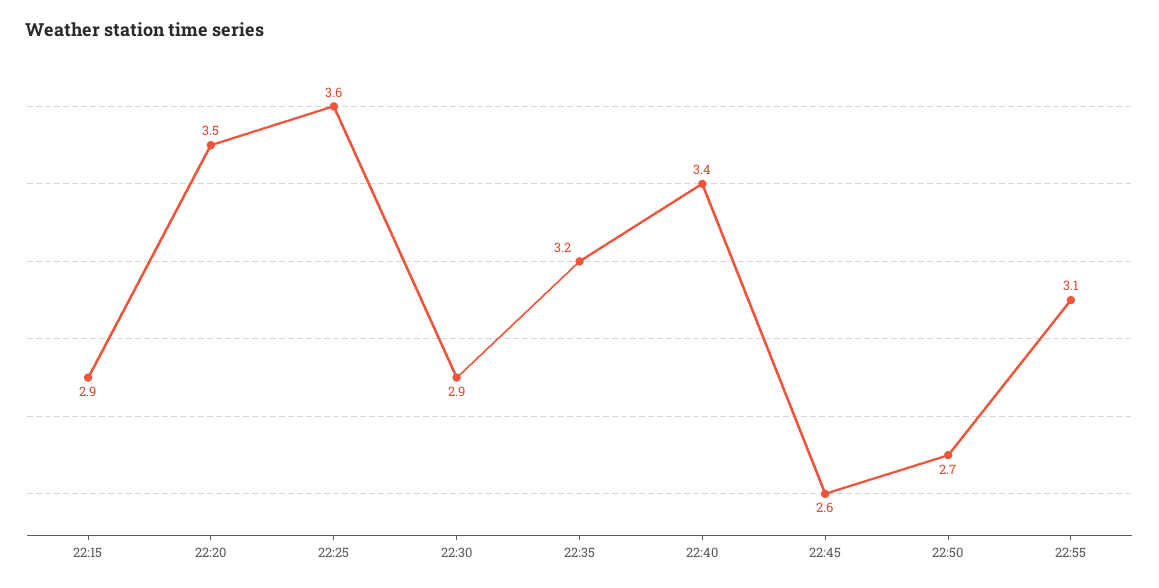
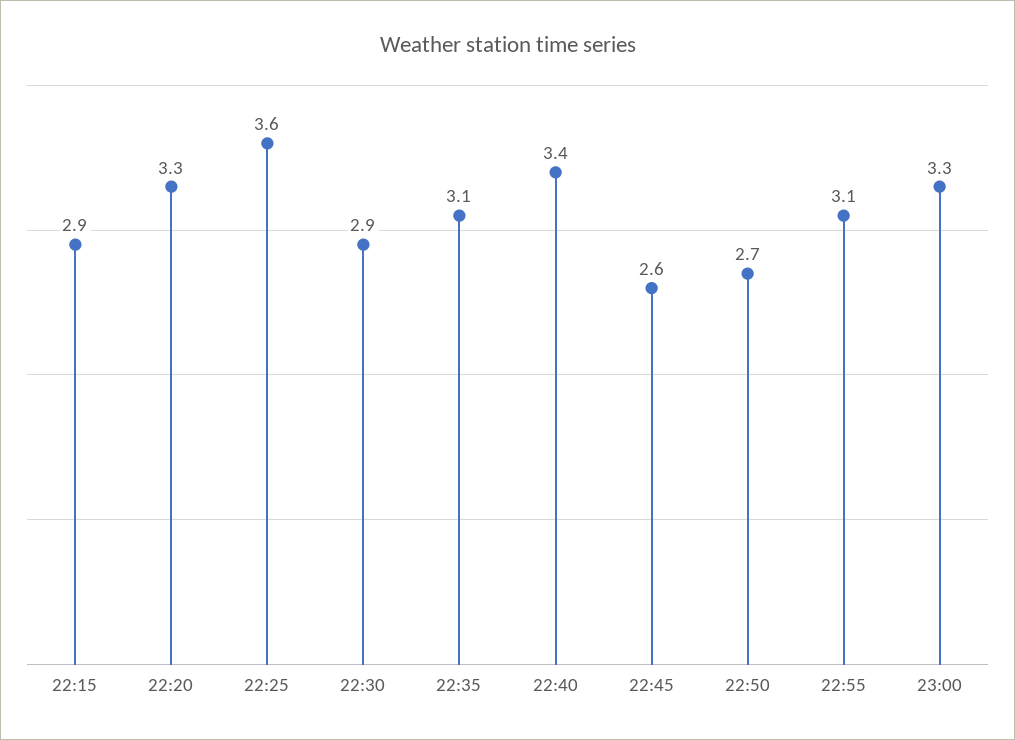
22:20: 3.5 -> 3.3
22:35: 3.2 -> 3.1
23:00: none -> 3.3

